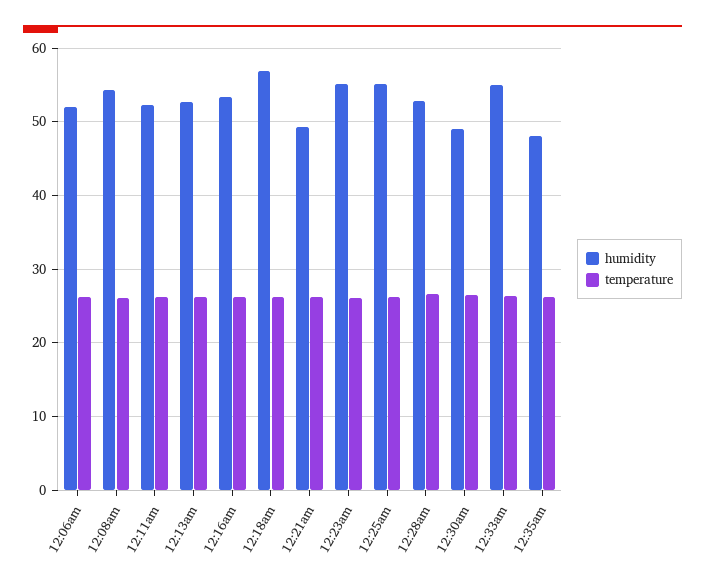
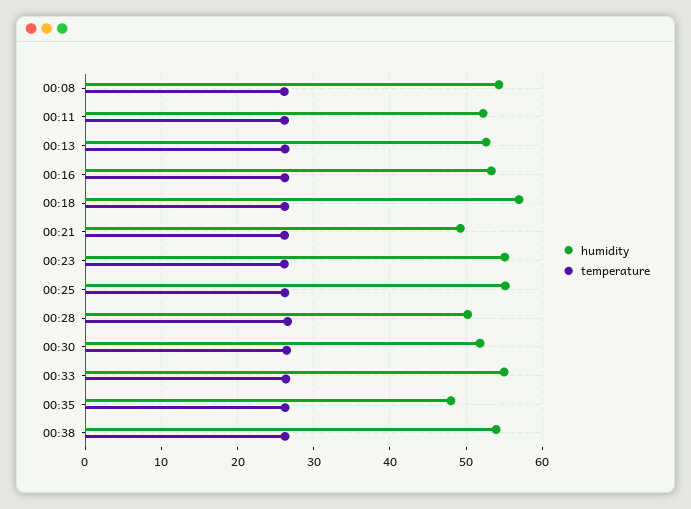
humidity, 12:06am: 52 -> none
temperature, 12:06am: 26 -> none
humidity, 12:28am: 53 -> 50
humidity, 12:30am: 49 -> 52
humidity, 00:38: none -> 54
temperature, 00:38: none -> 26

